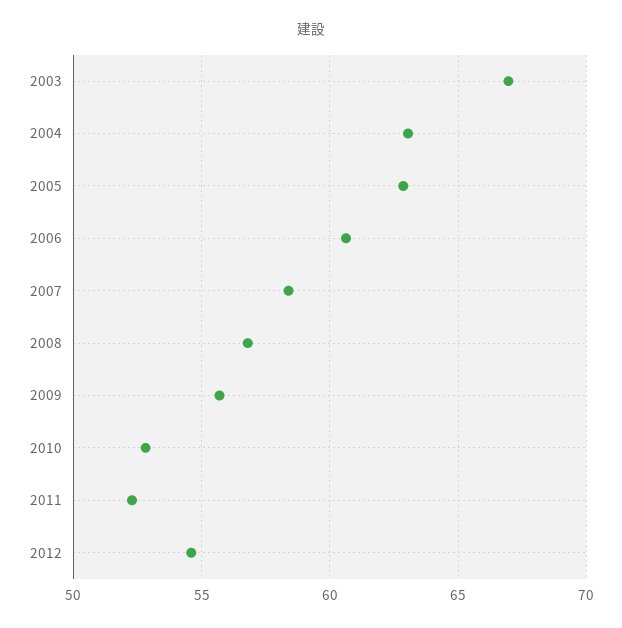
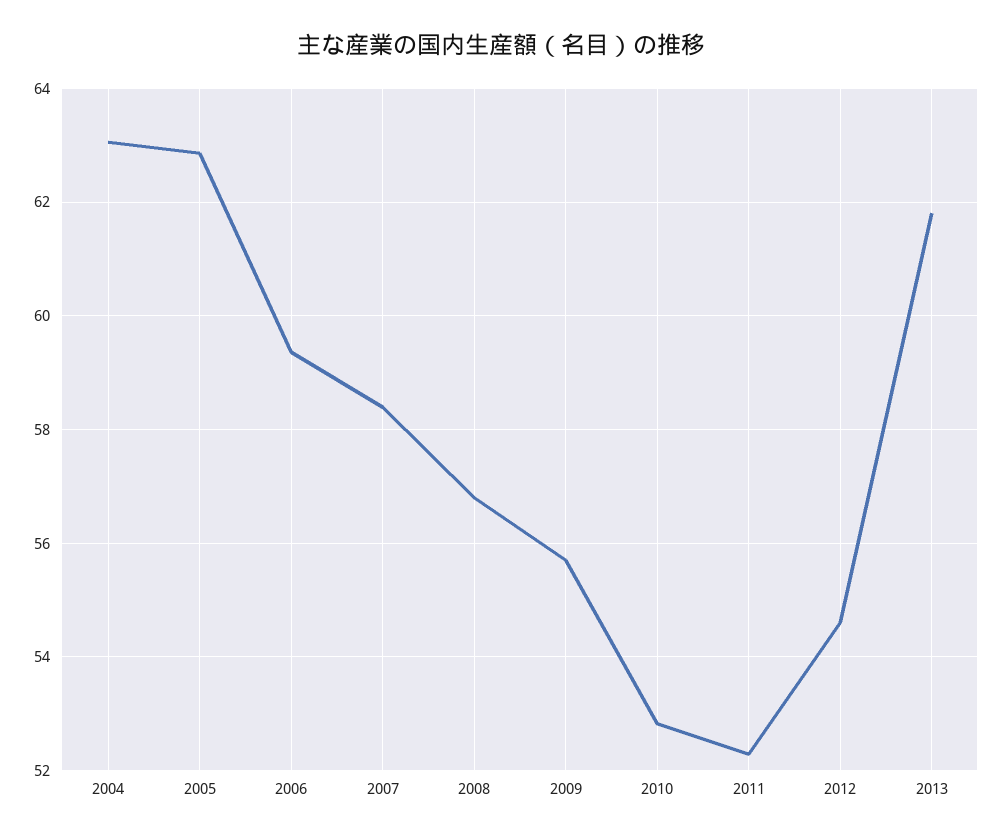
2003: 67 -> none
2006: 60.5 -> 59.4
2013: none -> 61.8

